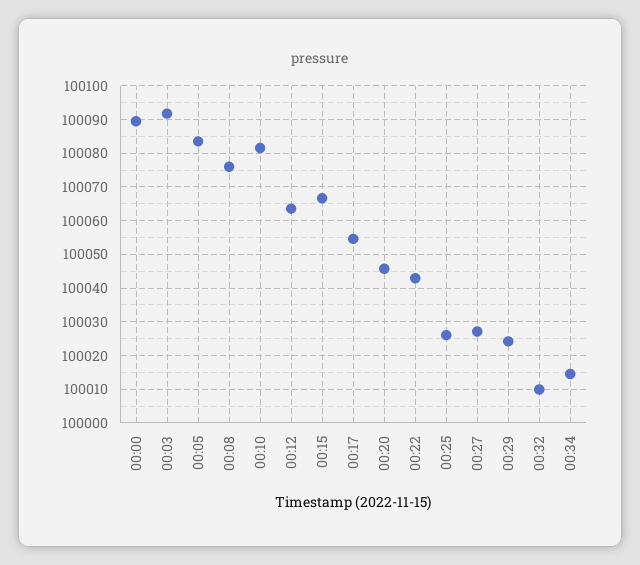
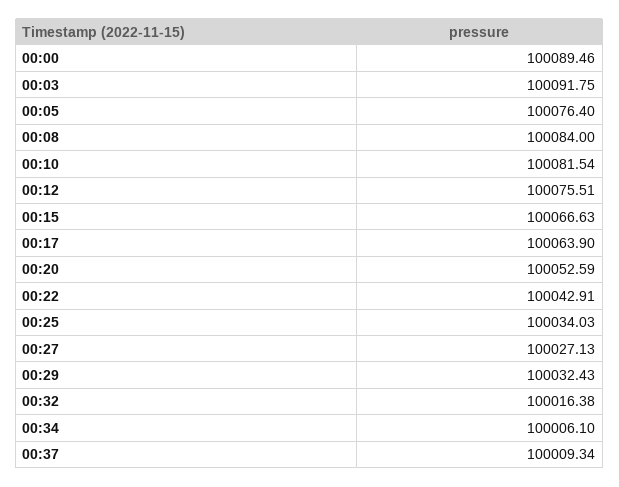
00:05: 100084 -> 100076.4
00:08: 100076 -> 100084
00:12: 100064 -> 100075.51
00:17: 100054 -> 100063.9
00:20: 100046 -> 100052.59
00:25: 100026 -> 100034.03
00:29: 100024 -> 100032.43
00:32: 100010 -> 100016.38
00:34: 100014 -> 100006.1
00:37: none -> 100009.34

